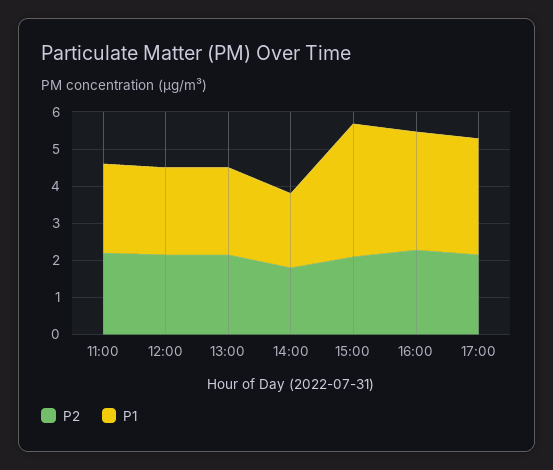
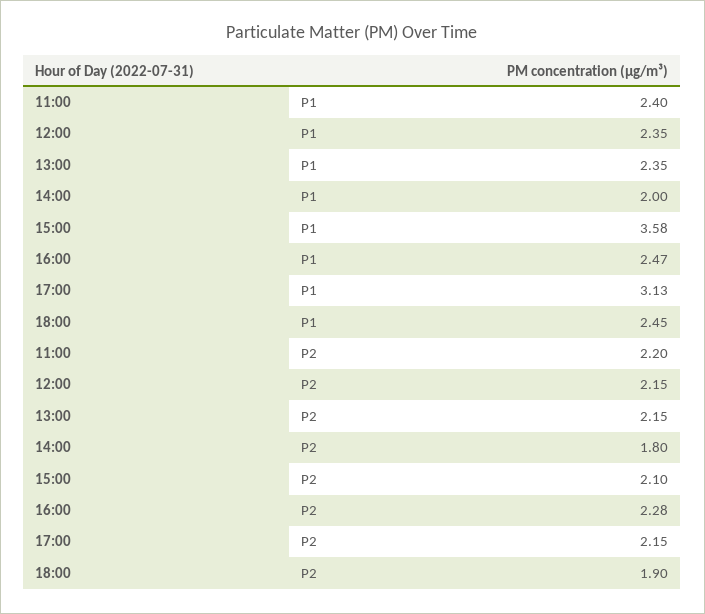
P1, 16:00: 3.25 -> 2.47
P1, 18:00: none -> 2.45
P2, 18:00: none -> 1.9

